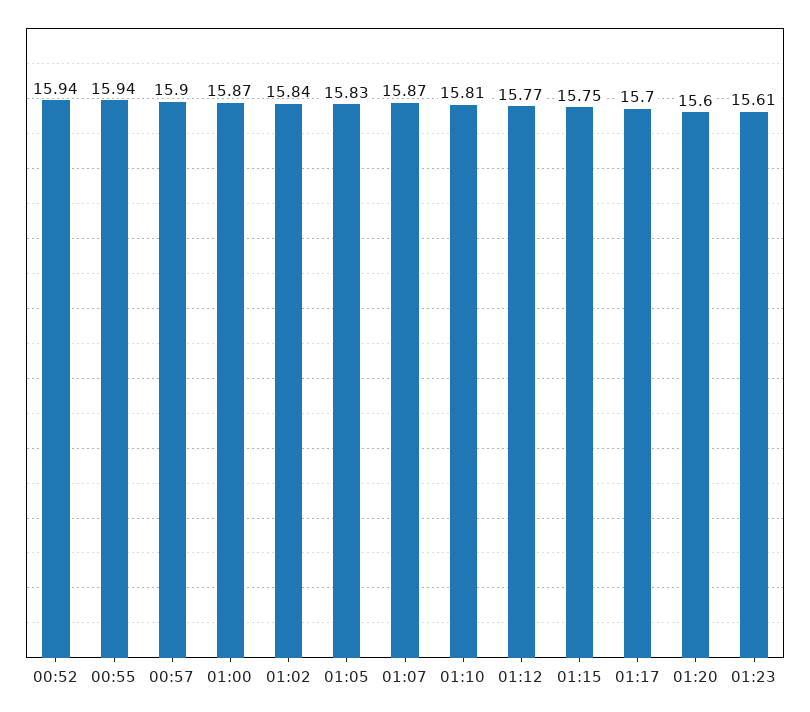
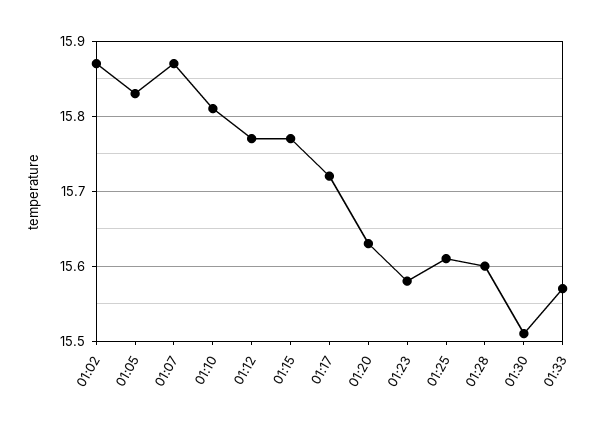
00:52: 15.94 -> none
00:55: 15.94 -> none
00:57: 15.9 -> none
01:00: 15.87 -> none
01:02: 15.84 -> 15.87
01:15: 15.75 -> 15.77
01:17: 15.7 -> 15.72
01:20: 15.6 -> 15.63
01:23: 15.61 -> 15.58
01:25: none -> 15.61
01:28: none -> 15.6
01:30: none -> 15.51
01:33: none -> 15.57

